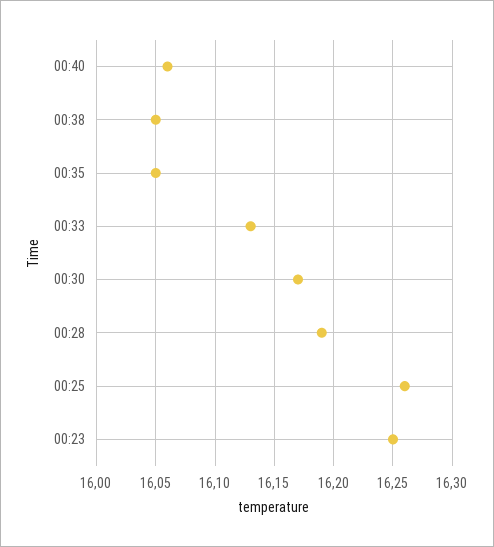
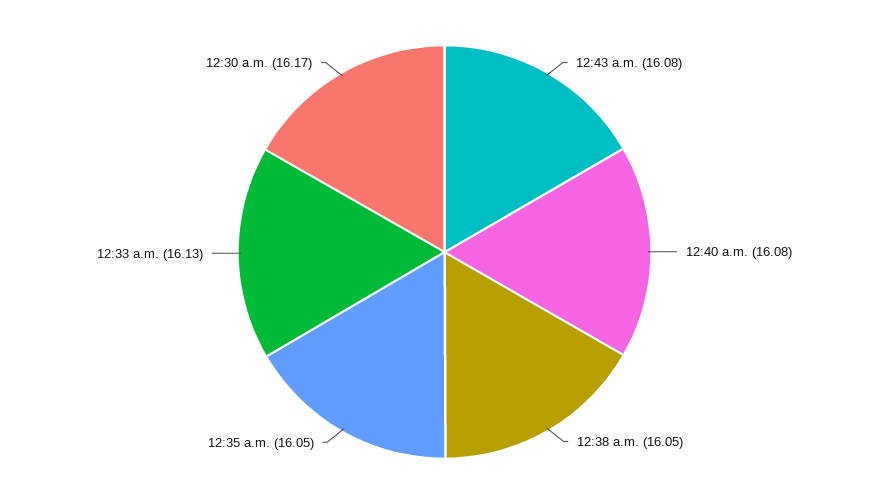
00:40: 16.06 -> 16.08
00:28: 16.19 -> none
00:25: 16.26 -> none
00:23: 16.25 -> none
12:43 a.m.: none -> 16.08

